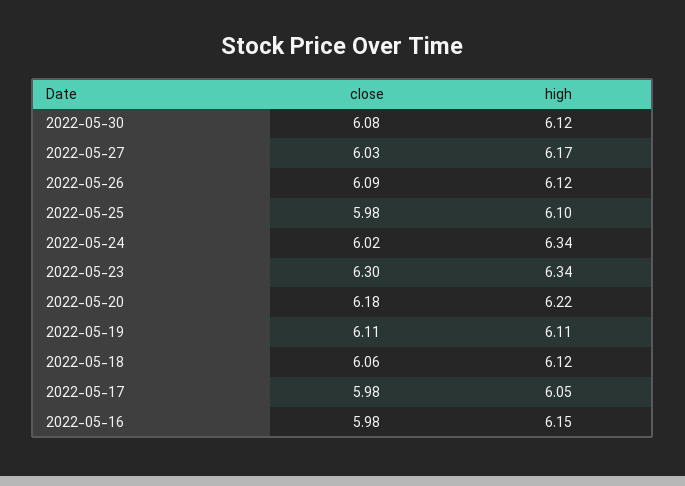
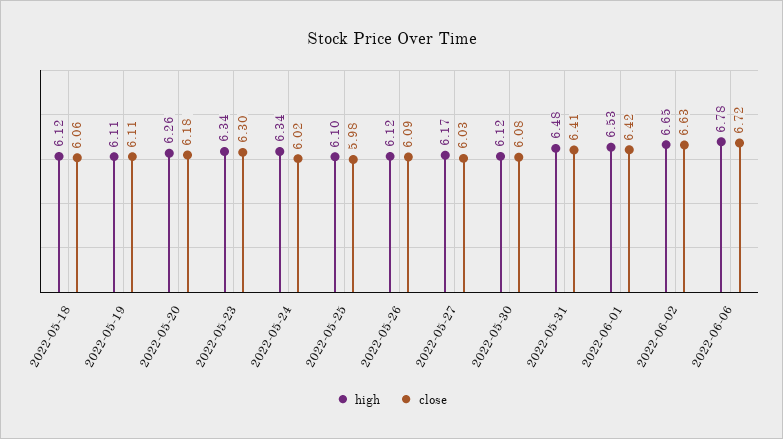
high, 2022-05-20: 6.22 -> 6.26
close, 2022-05-17: 5.98 -> none
high, 2022-05-17: 6.05 -> none
close, 2022-05-16: 5.98 -> none
high, 2022-05-16: 6.15 -> none
high, 2022-05-31: none -> 6.48
close, 2022-05-31: none -> 6.41
high, 2022-06-01: none -> 6.53
close, 2022-06-01: none -> 6.42
high, 2022-06-02: none -> 6.65
close, 2022-06-02: none -> 6.63
high, 2022-06-06: none -> 6.78
close, 2022-06-06: none -> 6.72

